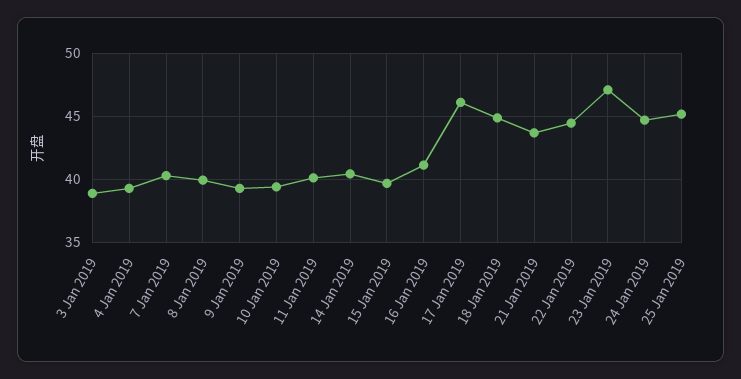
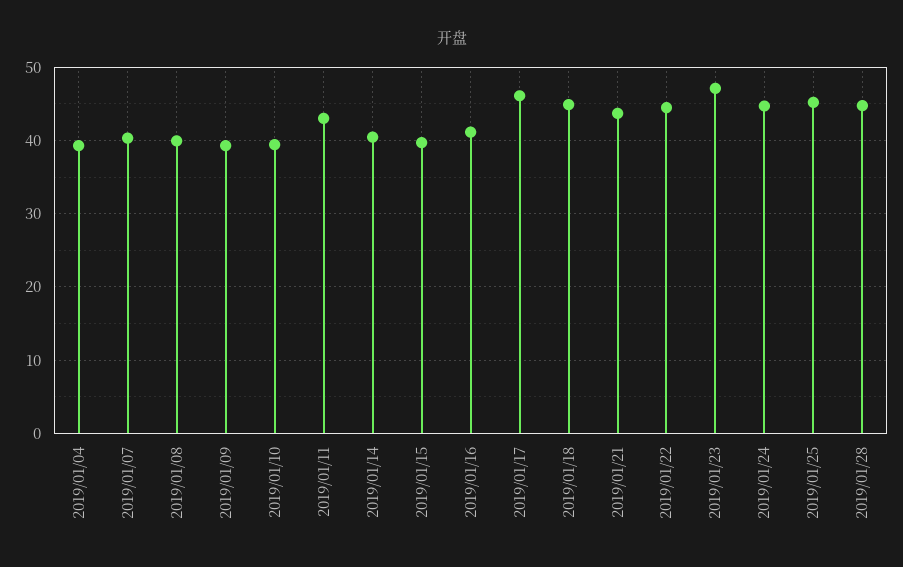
3 Jan 2019: 39 -> none
11 Jan 2019: 40 -> 43
2019/01/28: none -> 45

